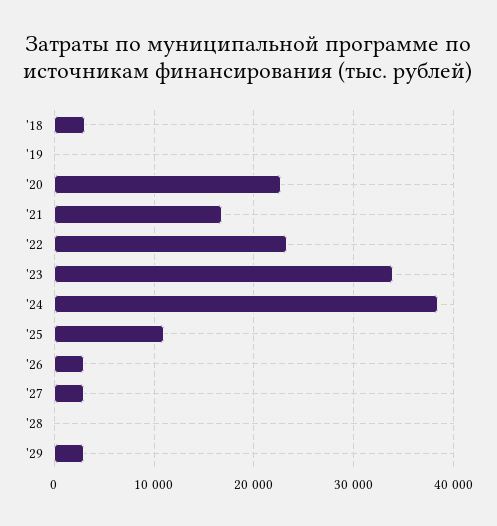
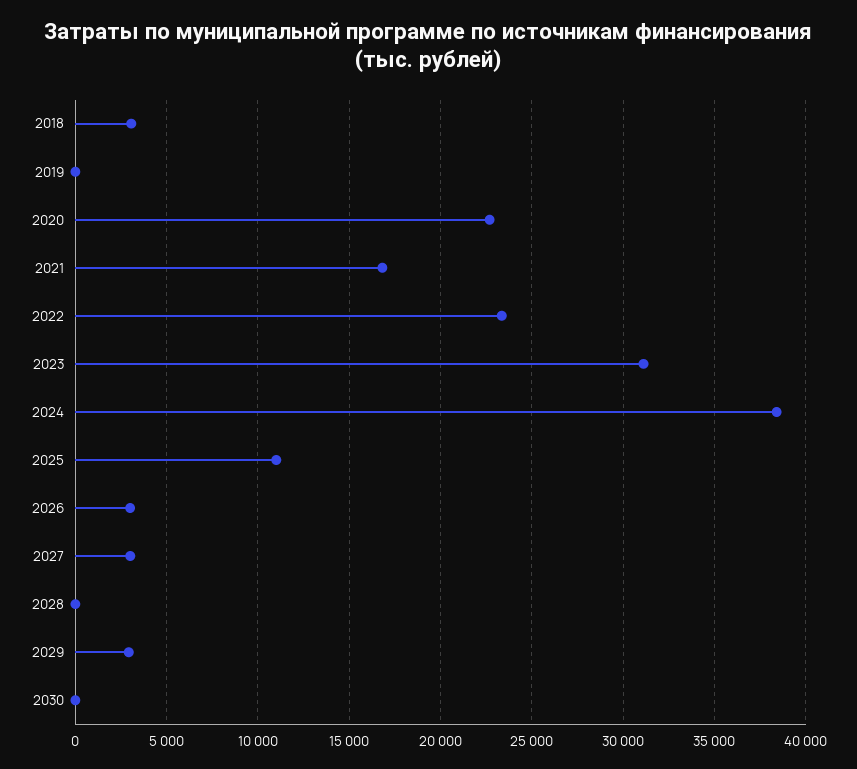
'23: 34000 -> 31000
2030: none -> 0

